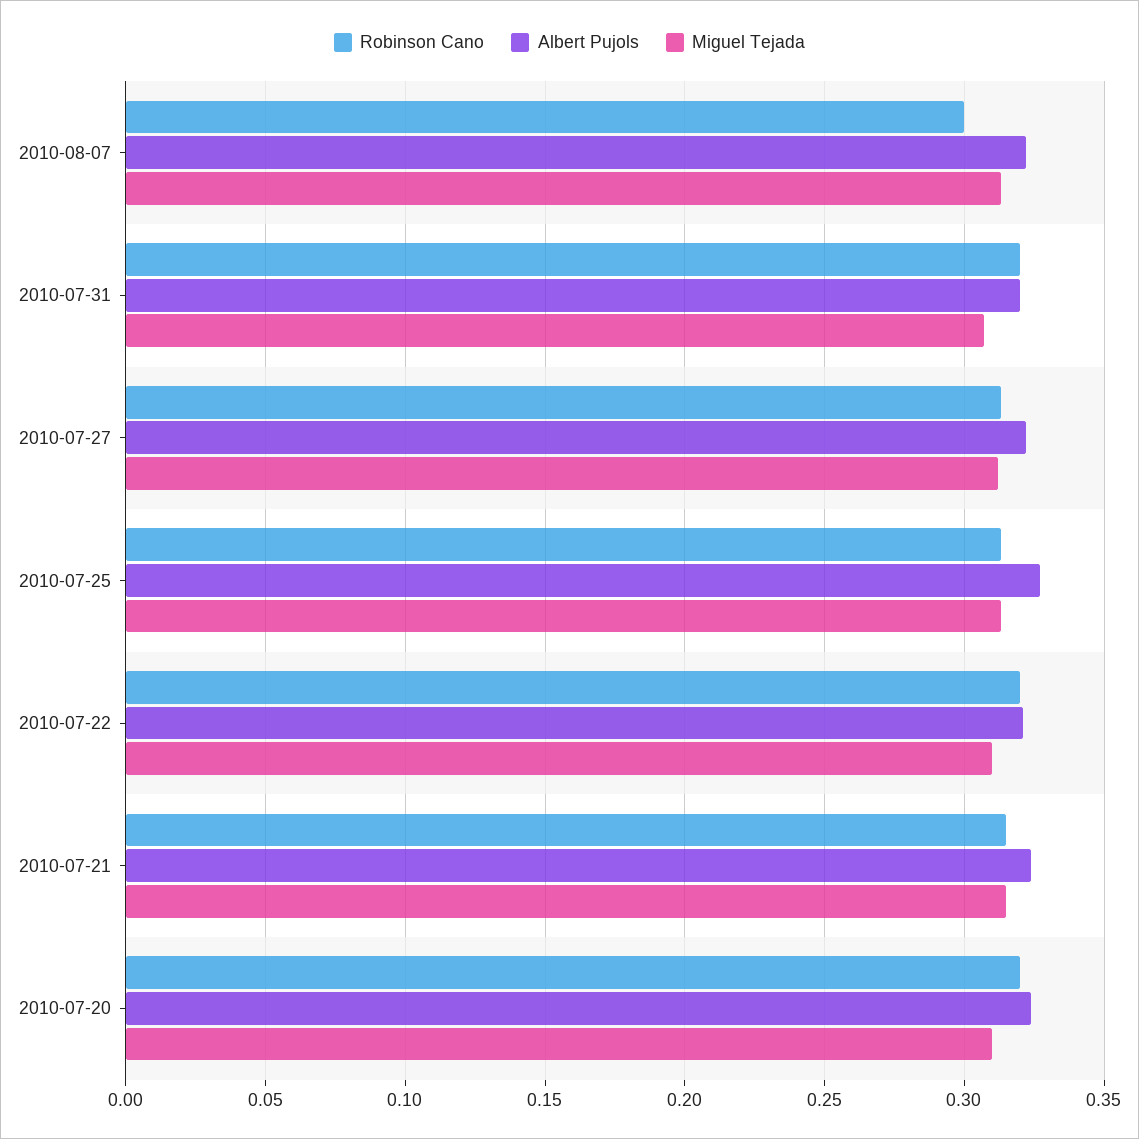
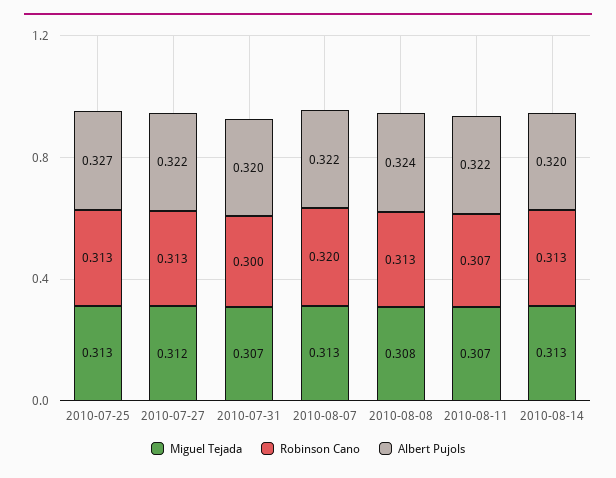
Robinson Cano, 2010-08-07: 0.3 -> 0.32
Robinson Cano, 2010-07-31: 0.32 -> 0.3
Robinson Cano, 2010-07-22: 0.32 -> none
Albert Pujols, 2010-07-22: 0.32 -> none
Miguel Tejada, 2010-07-22: 0.31 -> none
Robinson Cano, 2010-07-21: 0.315 -> none
Albert Pujols, 2010-07-21: 0.325 -> none
Miguel Tejada, 2010-07-21: 0.315 -> none
Robinson Cano, 2010-07-20: 0.32 -> none
Albert Pujols, 2010-07-20: 0.325 -> none
Miguel Tejada, 2010-07-20: 0.31 -> none
Miguel Tejada, 2010-08-08: none -> 0.308
Robinson Cano, 2010-08-08: none -> 0.313
Albert Pujols, 2010-08-08: none -> 0.324
Miguel Tejada, 2010-08-11: none -> 0.307
Robinson Cano, 2010-08-11: none -> 0.307
Albert Pujols, 2010-08-11: none -> 0.322
Miguel Tejada, 2010-08-14: none -> 0.313
Robinson Cano, 2010-08-14: none -> 0.313
Albert Pujols, 2010-08-14: none -> 0.32

